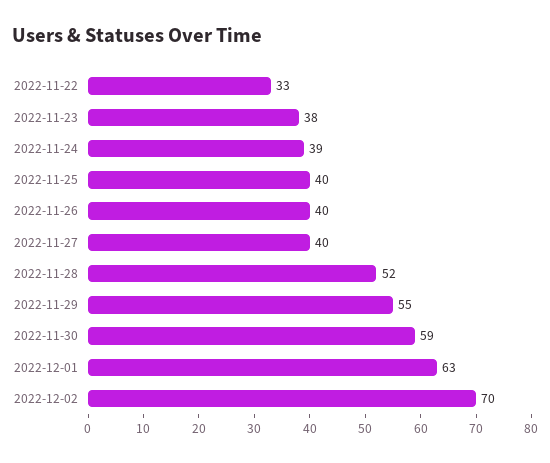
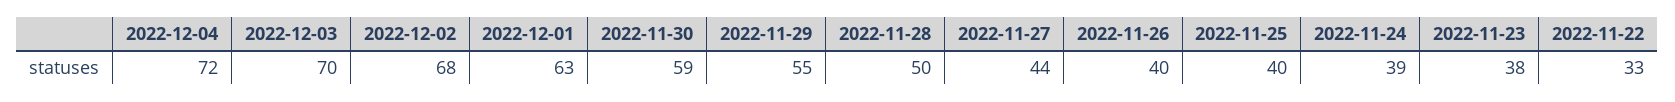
2022-11-27: 40 -> 44
2022-11-28: 52 -> 50
2022-12-02: 70 -> 68
2022-12-04: none -> 72
2022-12-03: none -> 70

